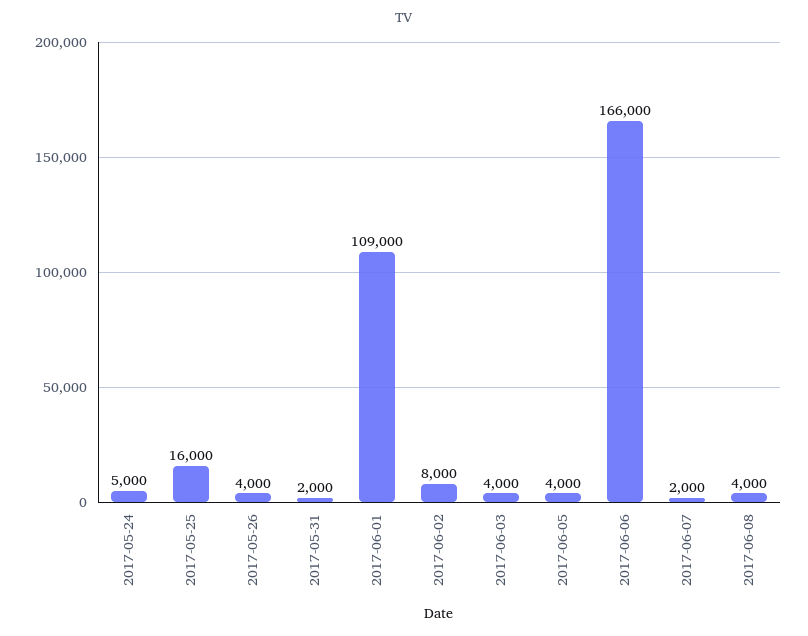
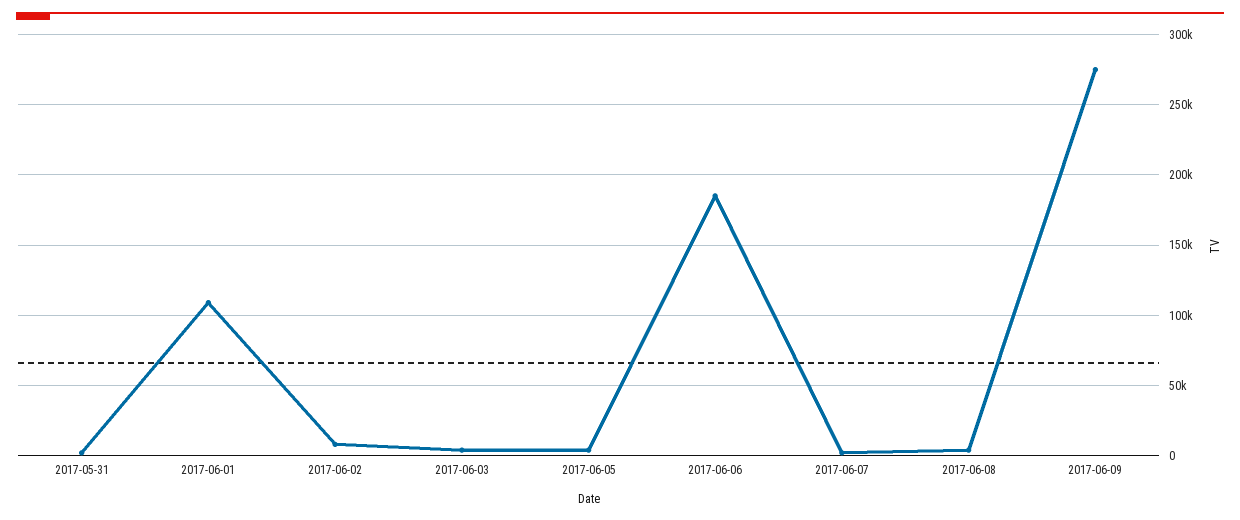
2017-05-24: 5000 -> none
2017-05-25: 16000 -> none
2017-05-26: 4000 -> none
2017-06-06: 166000 -> 185000
2017-06-09: none -> 275000

